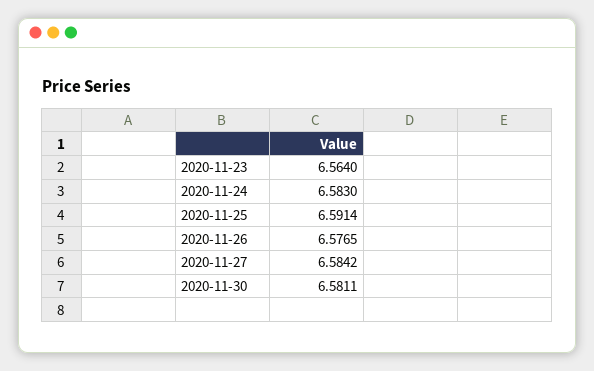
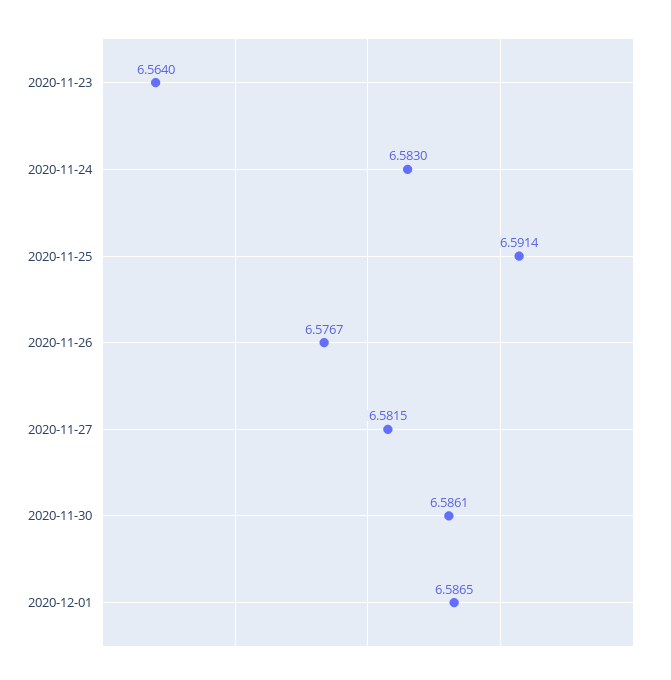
2020-11-26: 6.5765 -> 6.5767
2020-11-27: 6.5842 -> 6.5815
2020-11-30: 6.5811 -> 6.5861
2020-12-01: none -> 6.5865

